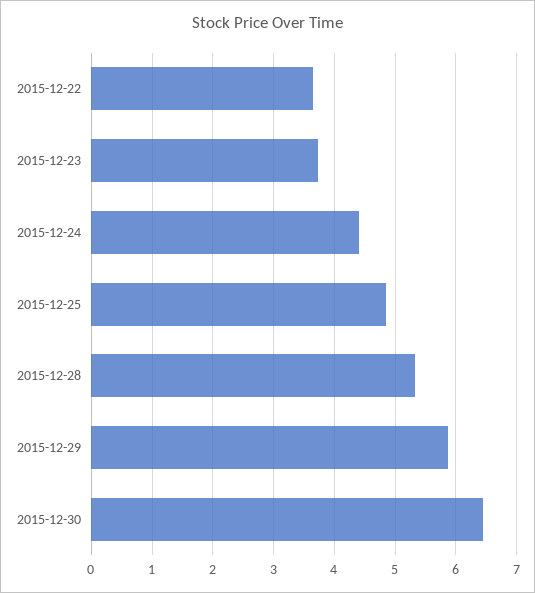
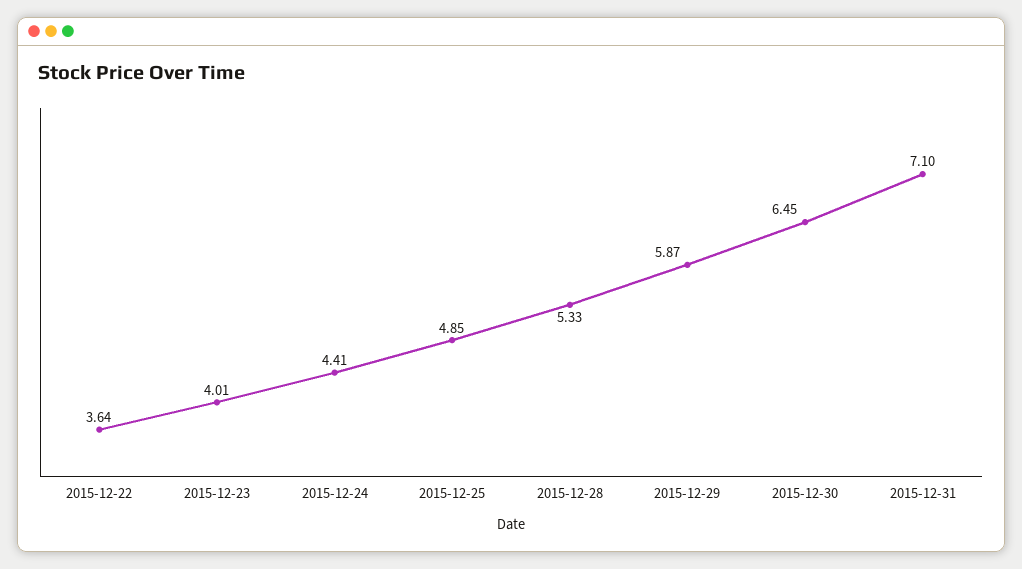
2015-12-23: 3.7 -> 4.01
2015-12-31: none -> 7.1

